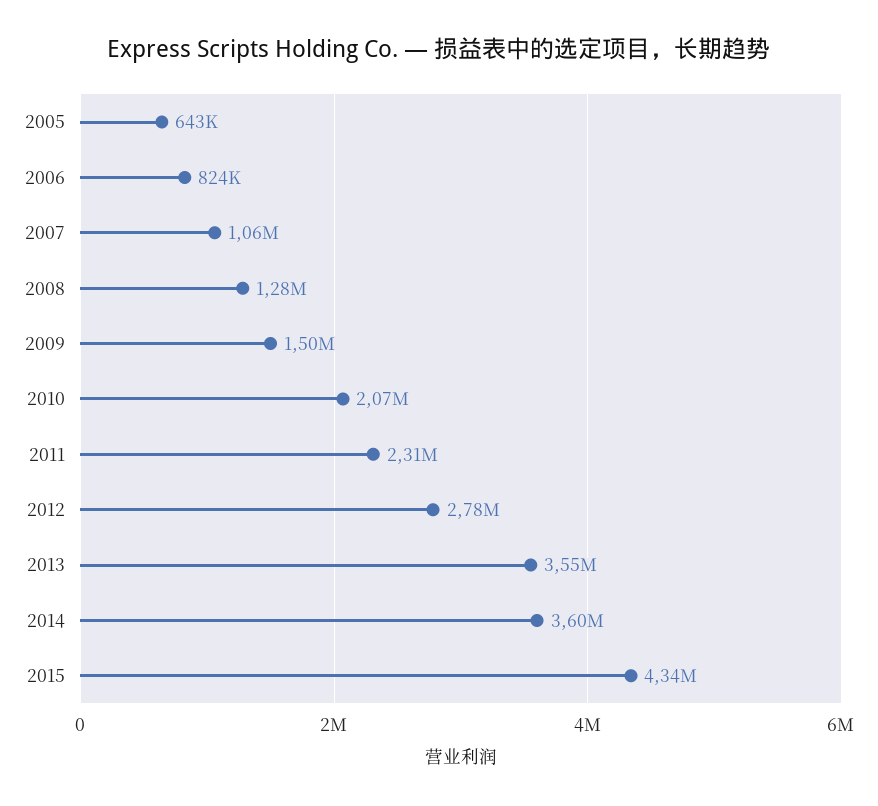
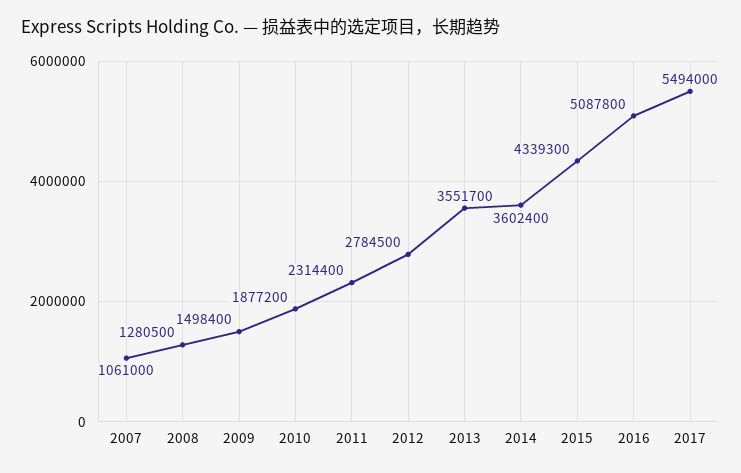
2005: 643000 -> none
2006: 824000 -> none
2010: 2070000 -> 1877200
2016: none -> 5087800
2017: none -> 5494000

